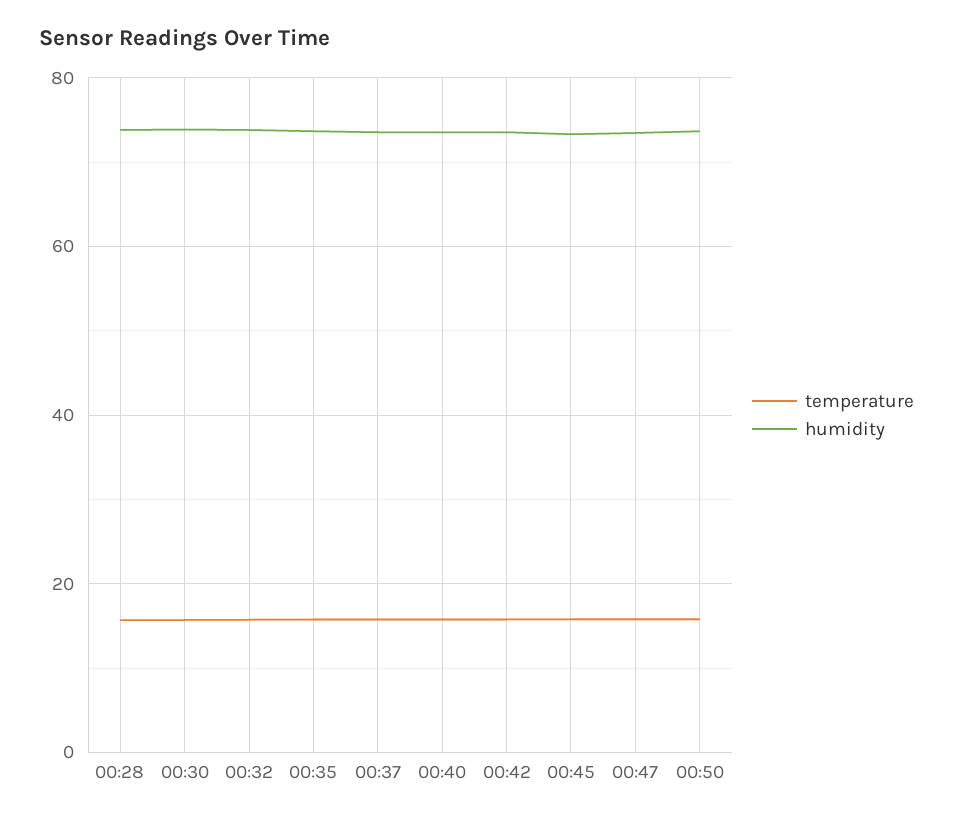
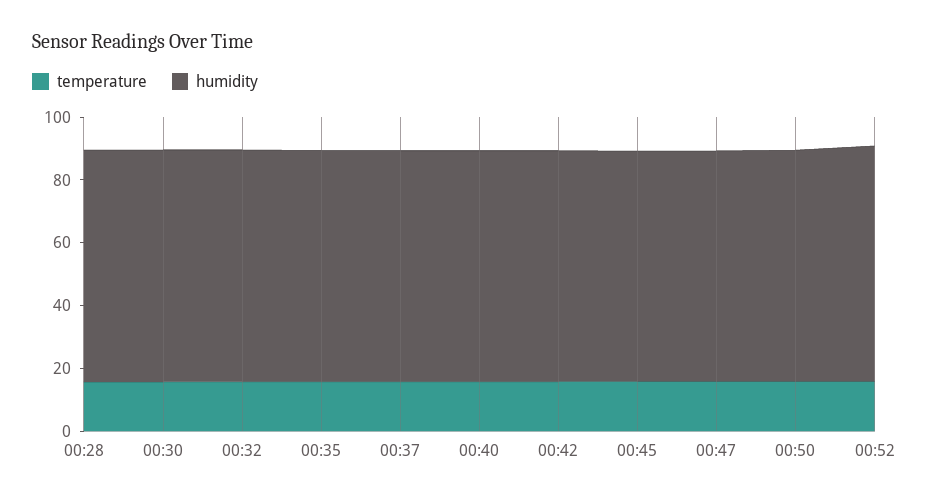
temperature, 00:52: none -> 15
humidity, 00:52: none -> 75

